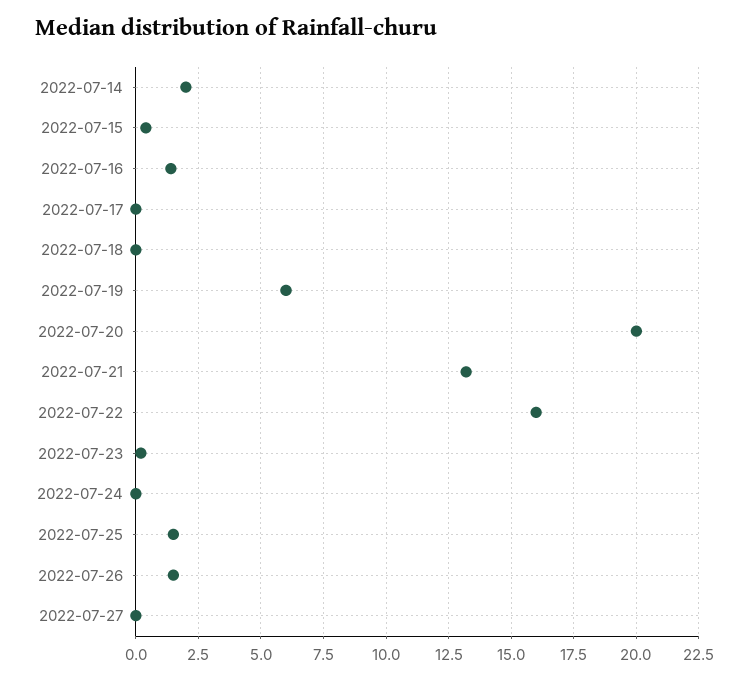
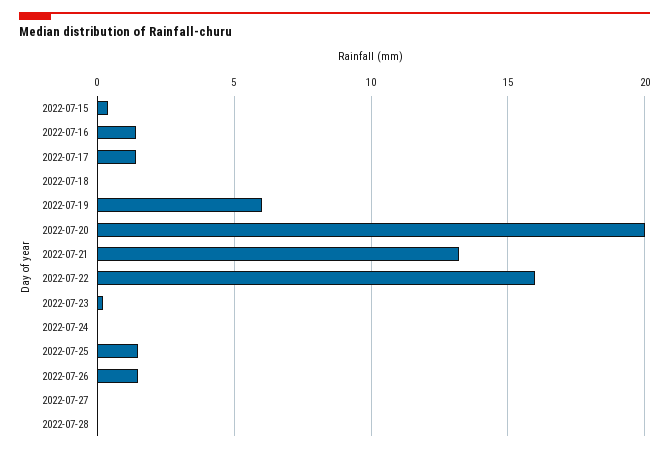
2022-07-14: 2 -> none
2022-07-17: 0 -> 1.5
2022-07-28: none -> 0

